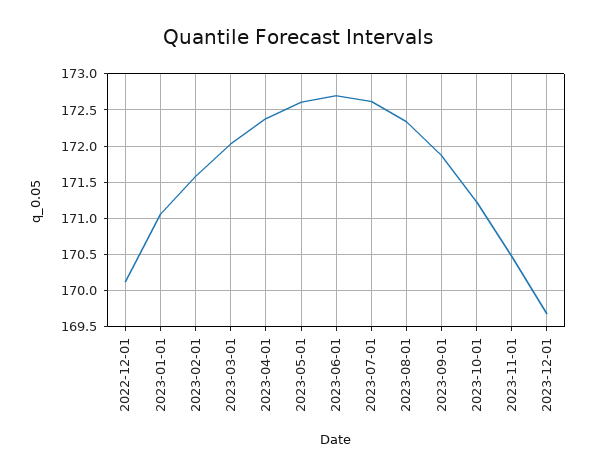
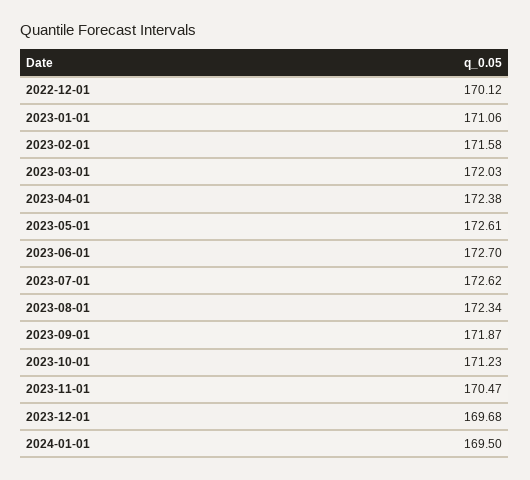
2024-01-01: none -> 169.5

